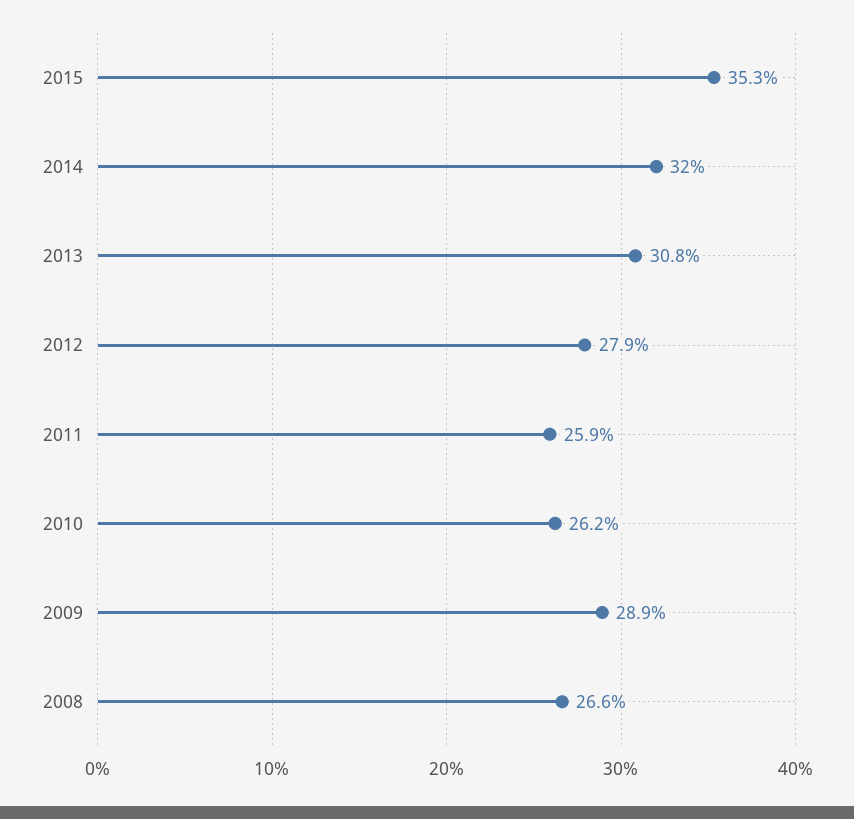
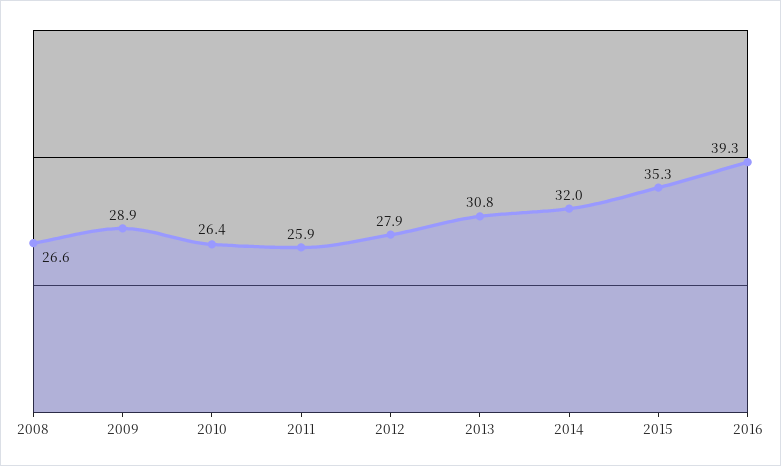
2010: 26.2 -> 26.4
2016: none -> 39.3

